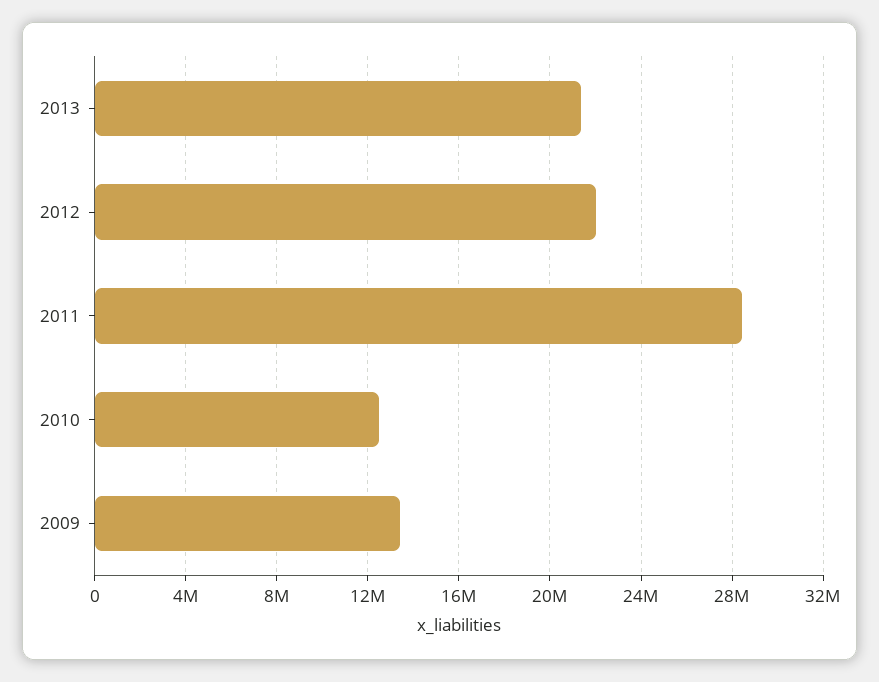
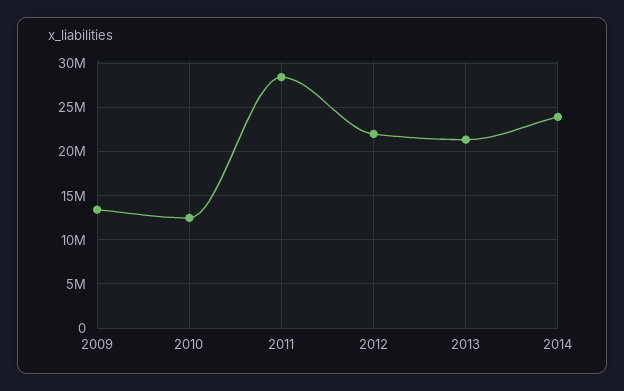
2014: none -> 24000000

